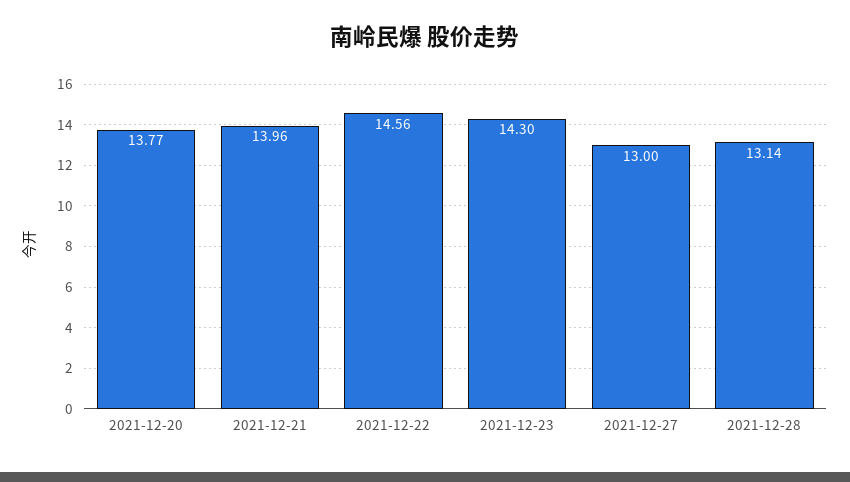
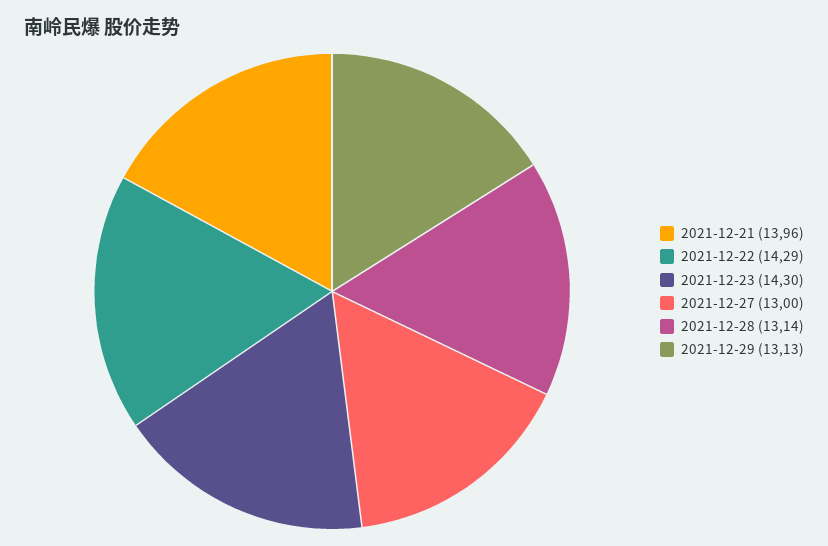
2021-12-20: 13.77 -> none
2021-12-22: 14.56 -> 14.29
2021-12-29: none -> 13.13

